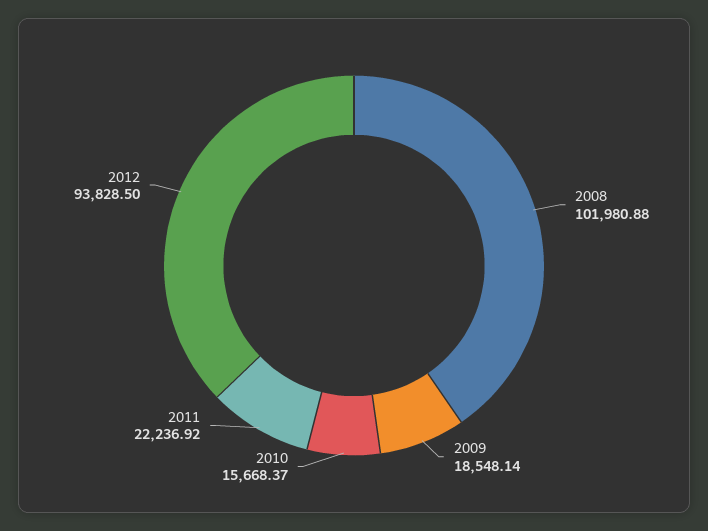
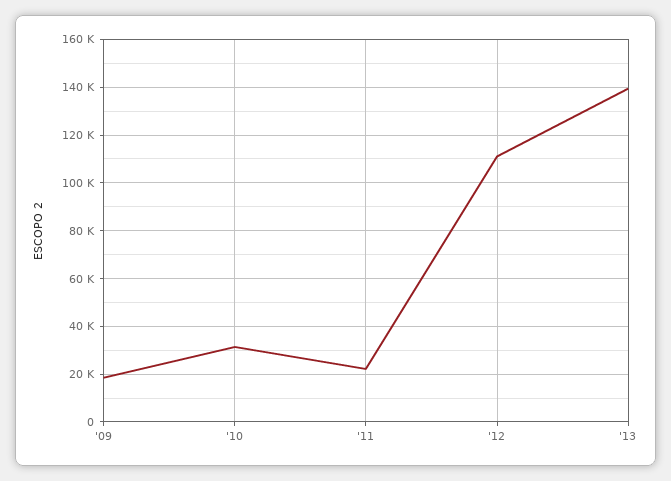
2008: 101980.88 -> none
2010: 15668.37 -> 30000
2012: 93828.5 -> 110000
'13: none -> 140000

